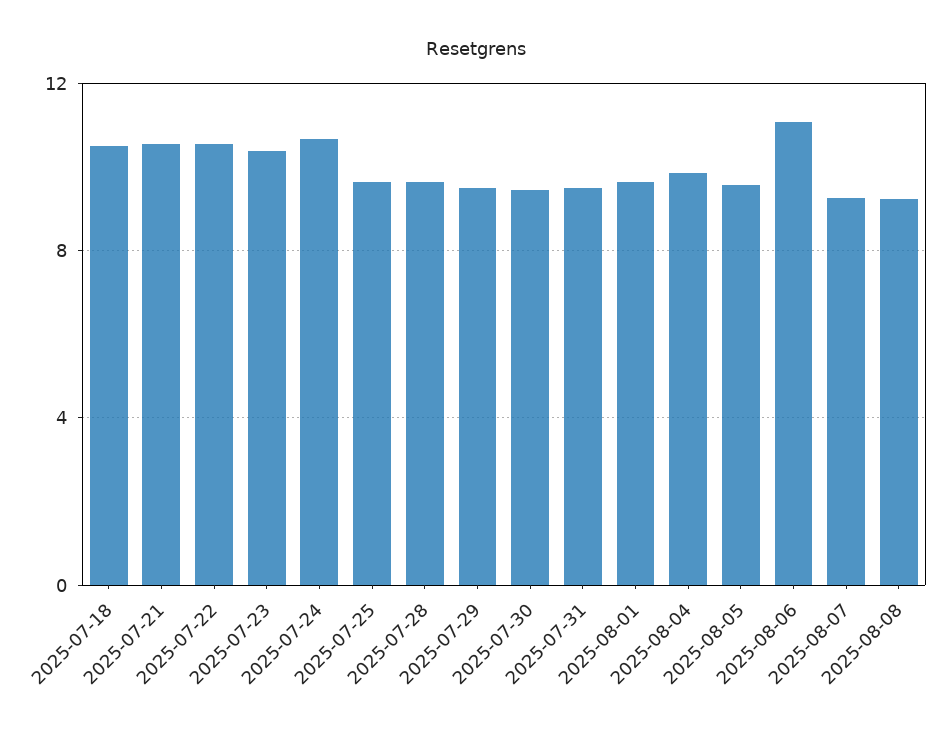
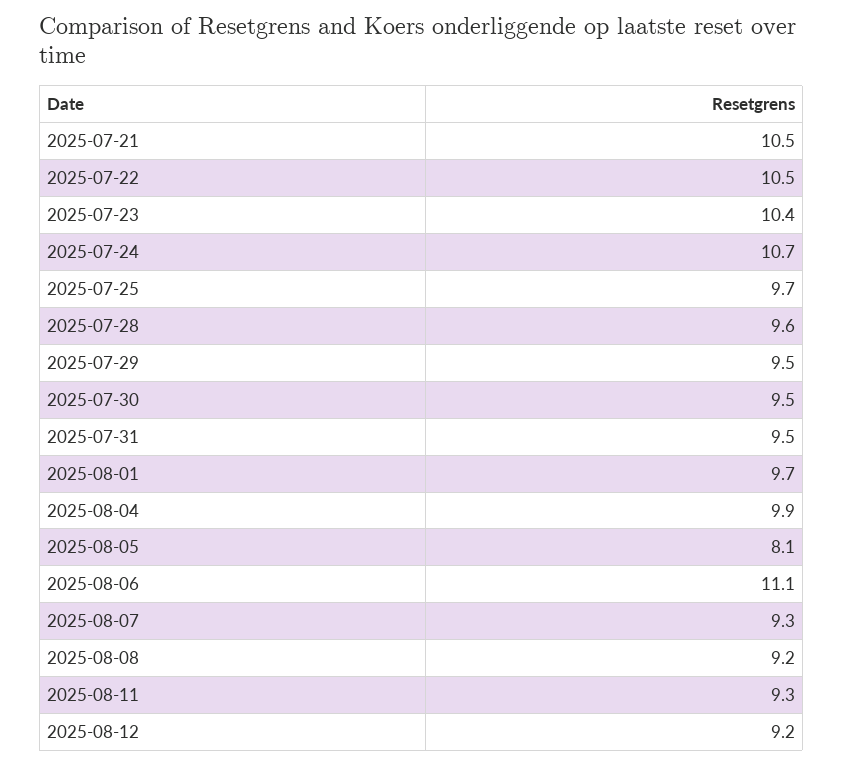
2025-07-18: 10.5 -> none
2025-08-05: 9.5 -> 8.1
2025-08-11: none -> 9.3
2025-08-12: none -> 9.2

